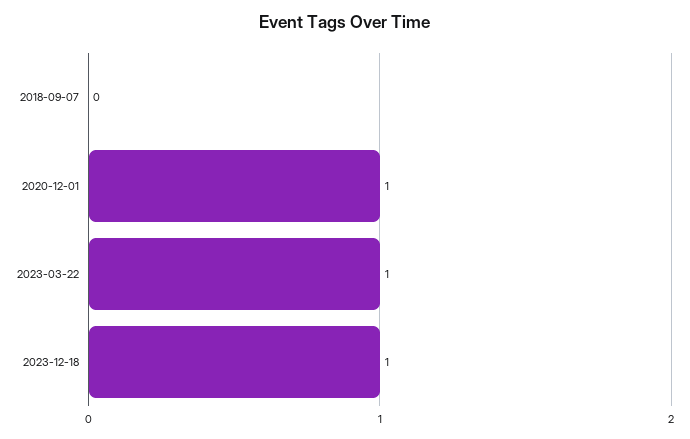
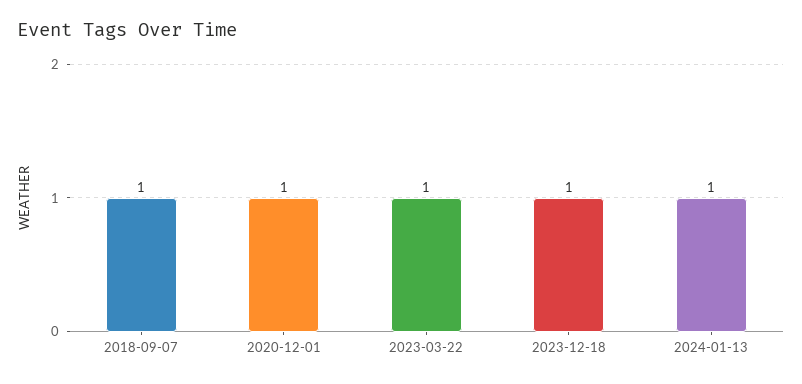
2018-09-07: 0 -> 1
2024-01-13: none -> 1

